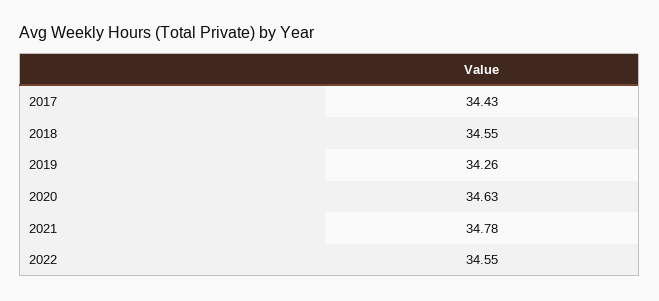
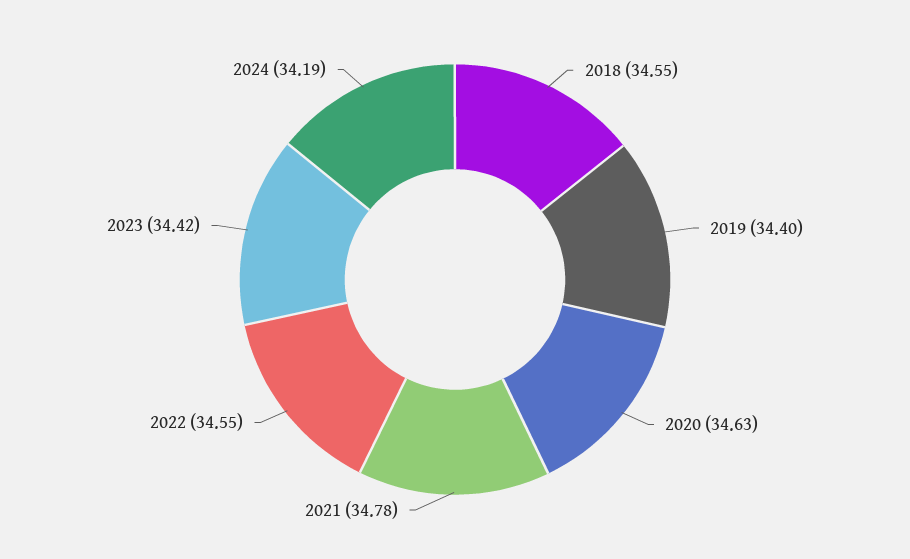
2017: 34.43 -> none
2019: 34.26 -> 34.4
2023: none -> 34.42
2024: none -> 34.19

